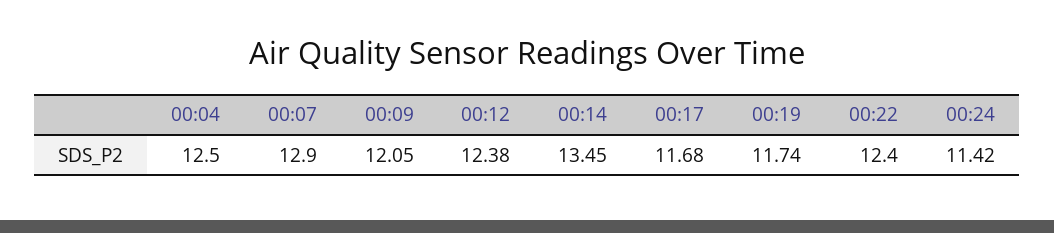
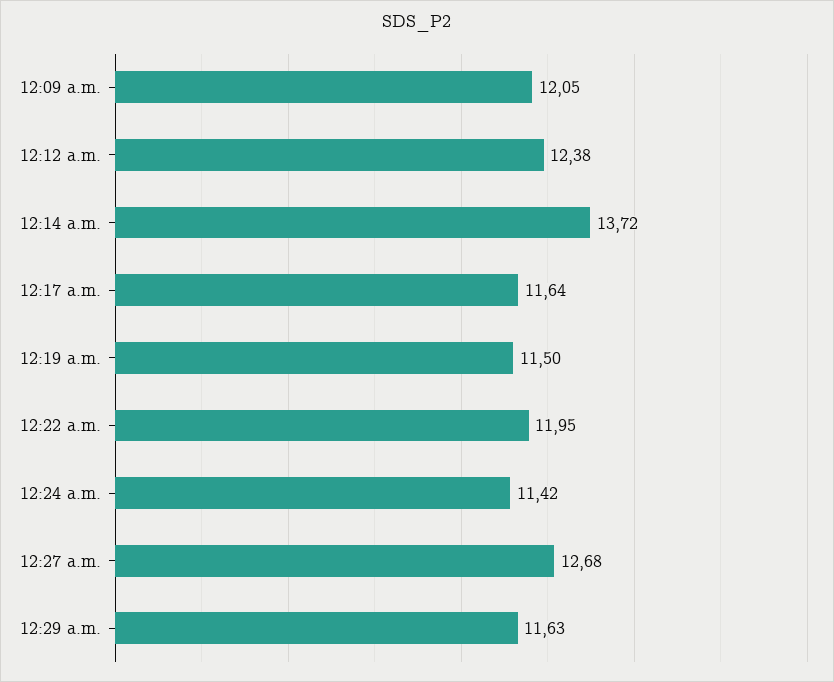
00:04: 12.5 -> none
00:07: 12.9 -> none
00:14: 13.45 -> 13.72
00:17: 11.68 -> 11.64
00:19: 11.74 -> 11.5
00:22: 12.4 -> 11.95
12:27 a.m.: none -> 12.68
12:29 a.m.: none -> 11.63

